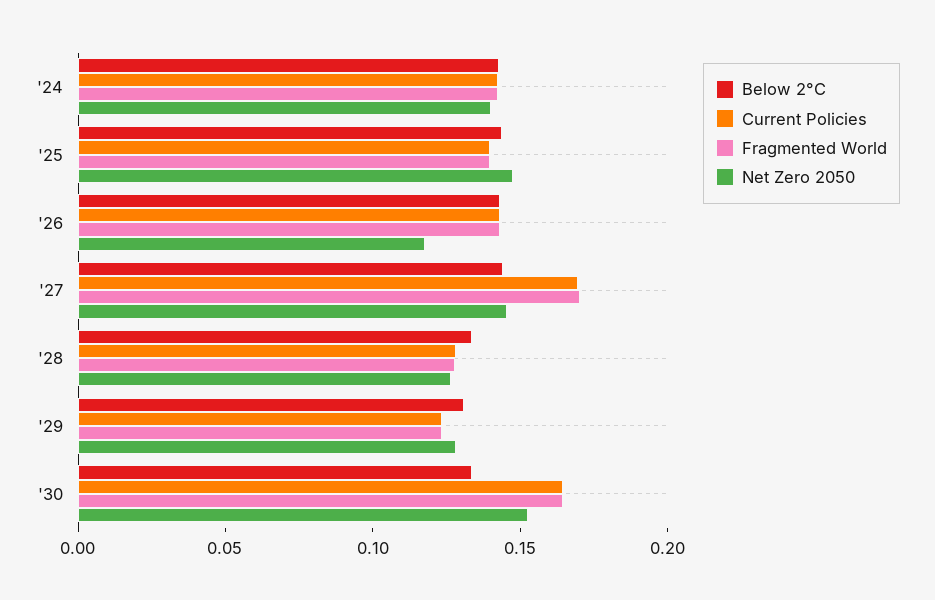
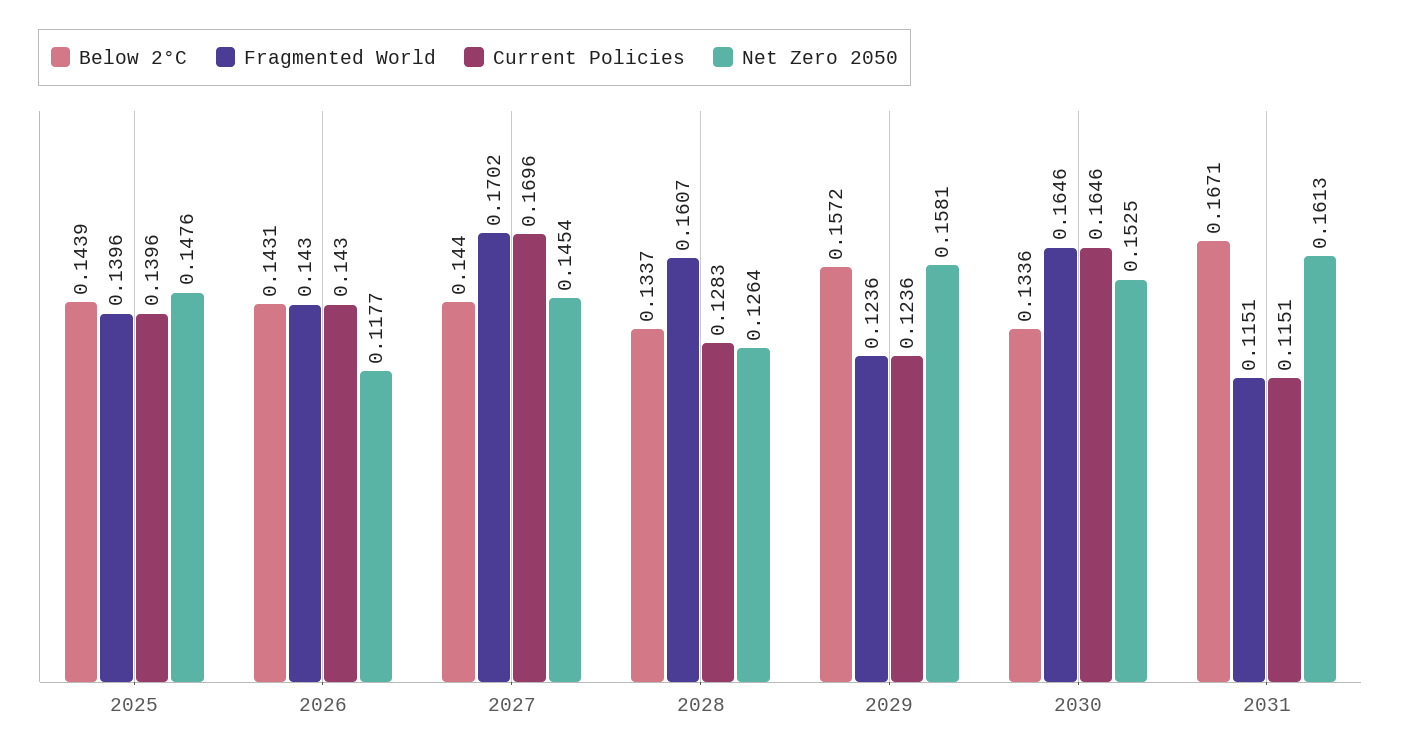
Below 2°C, '24: 0.14 -> none
Current Policies, '24: 0.14 -> none
Fragmented World, '24: 0.14 -> none
Net Zero 2050, '24: 0.14 -> none
Fragmented World, '28: 0.13 -> 0.1607
Below 2°C, '29: 0.13 -> 0.1572
Net Zero 2050, '29: 0.13 -> 0.1581
Below 2°C, 2031: none -> 0.1671
Fragmented World, 2031: none -> 0.1151
Current Policies, 2031: none -> 0.1151
Net Zero 2050, 2031: none -> 0.1613

